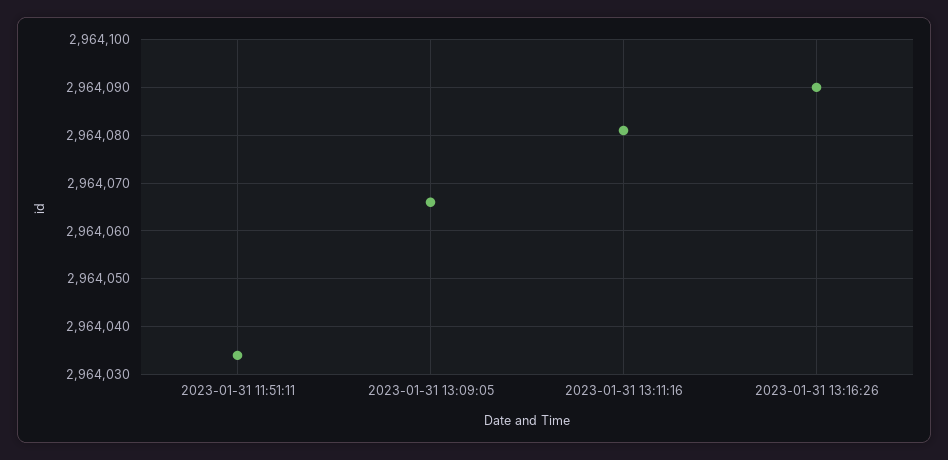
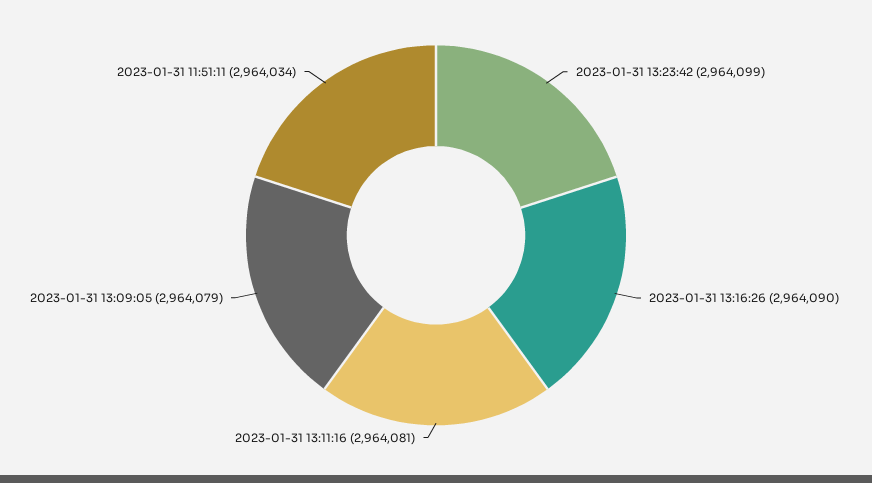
2023-01-31 13:09:05: 2964065 -> 2964079
2023-01-31 13:23:42: none -> 2964099

